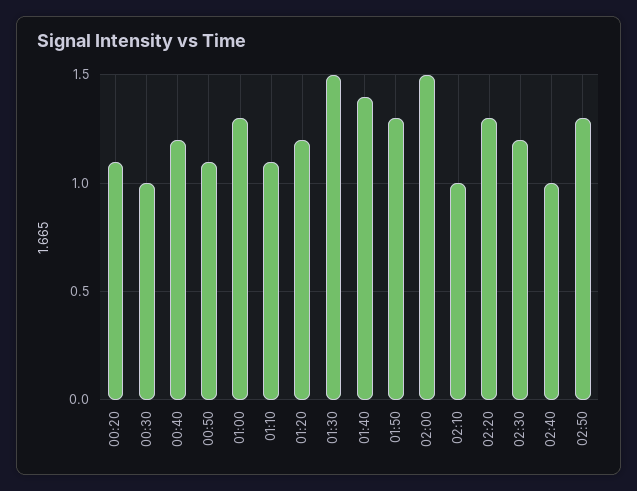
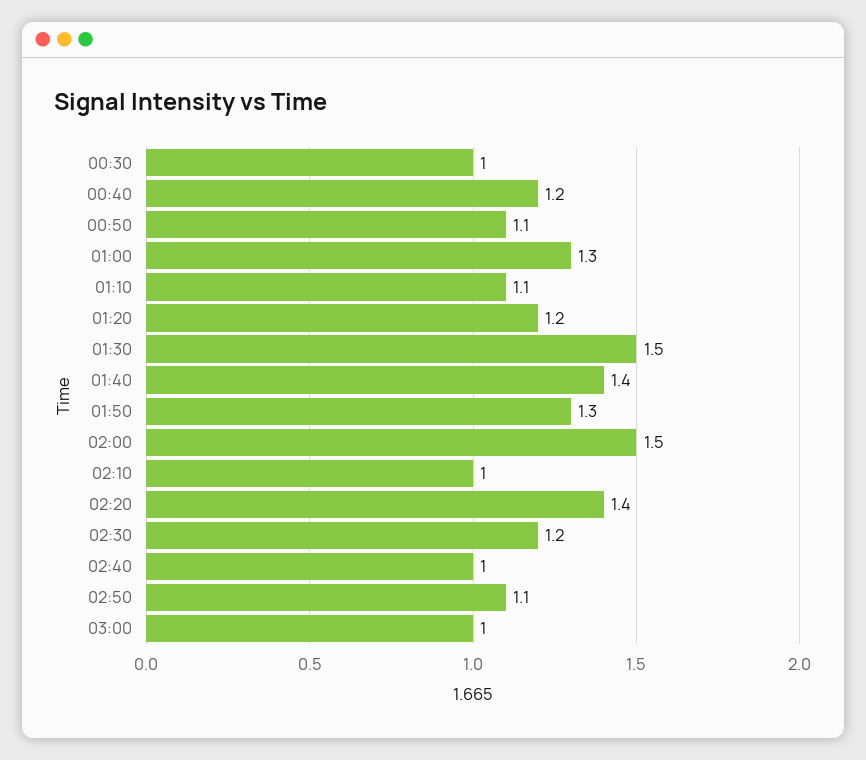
00:20: 1.1 -> none
02:20: 1.3 -> 1.4
02:50: 1.3 -> 1.1
03:00: none -> 1

